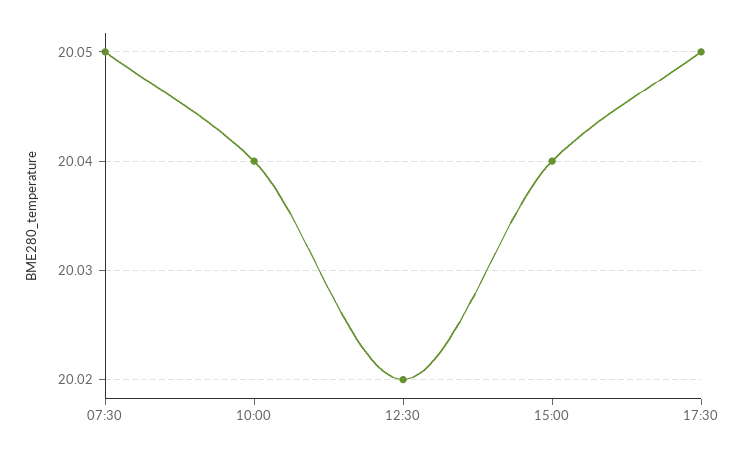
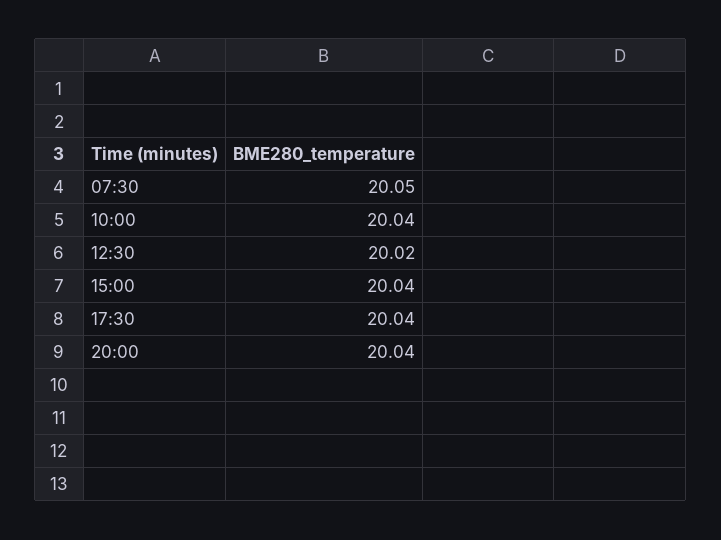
17:30: 20.05 -> 20.04
20:00: none -> 20.04

